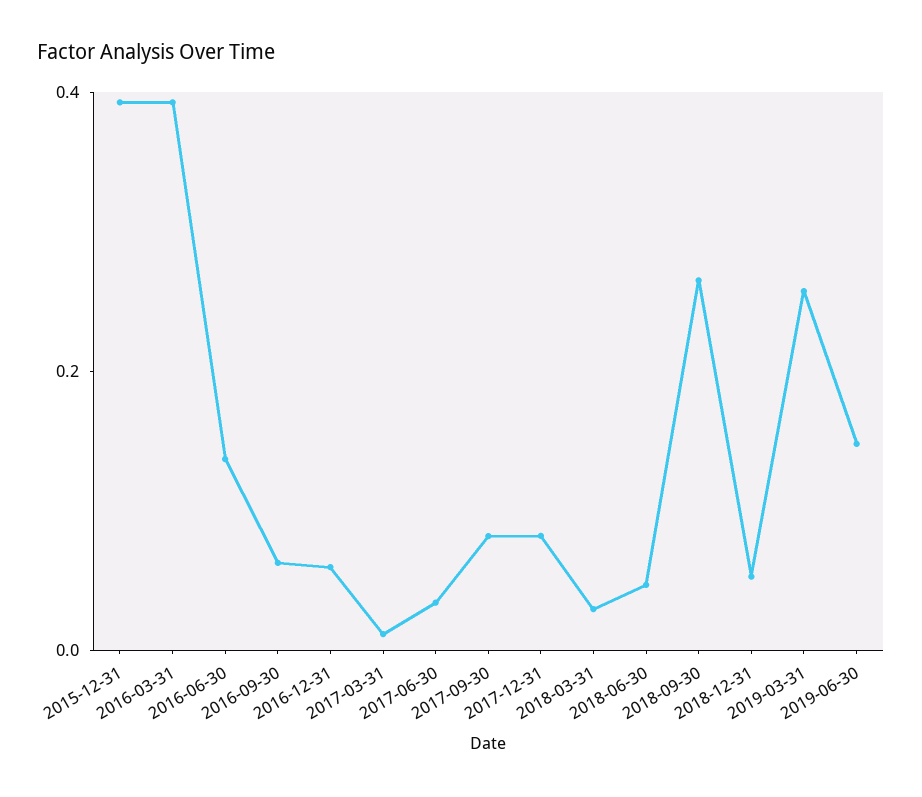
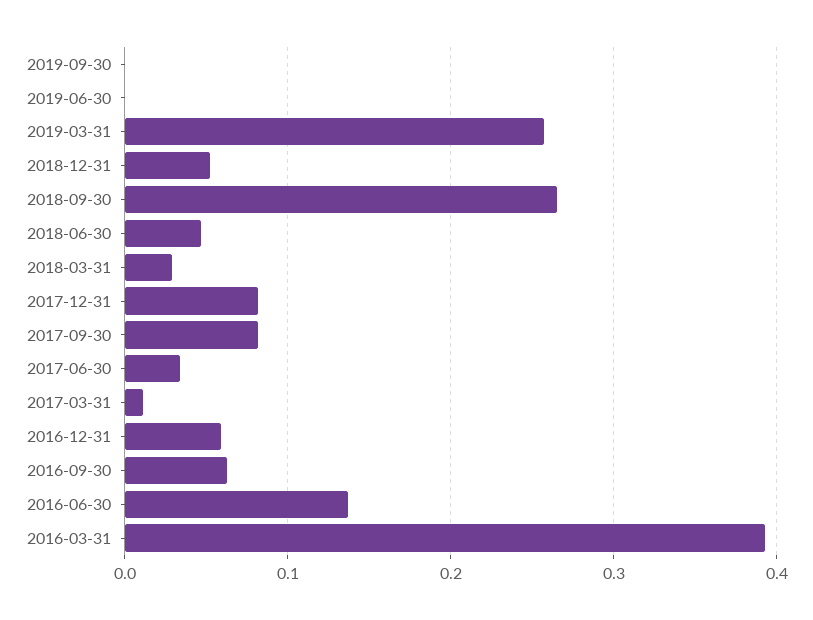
2015-12-31: 0.4 -> none
2019-06-30: 0.15 -> 0
2019-09-30: none -> 0

